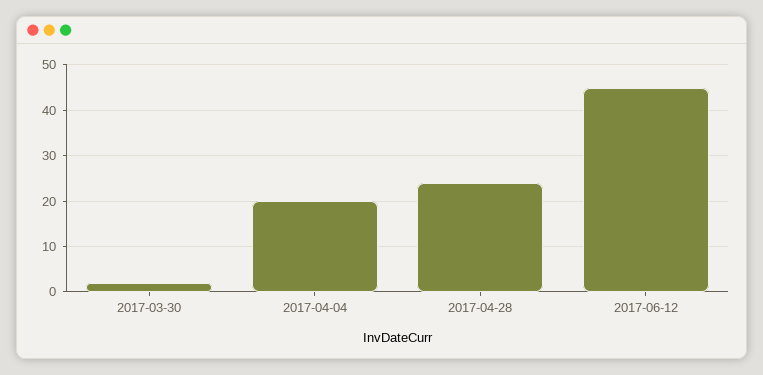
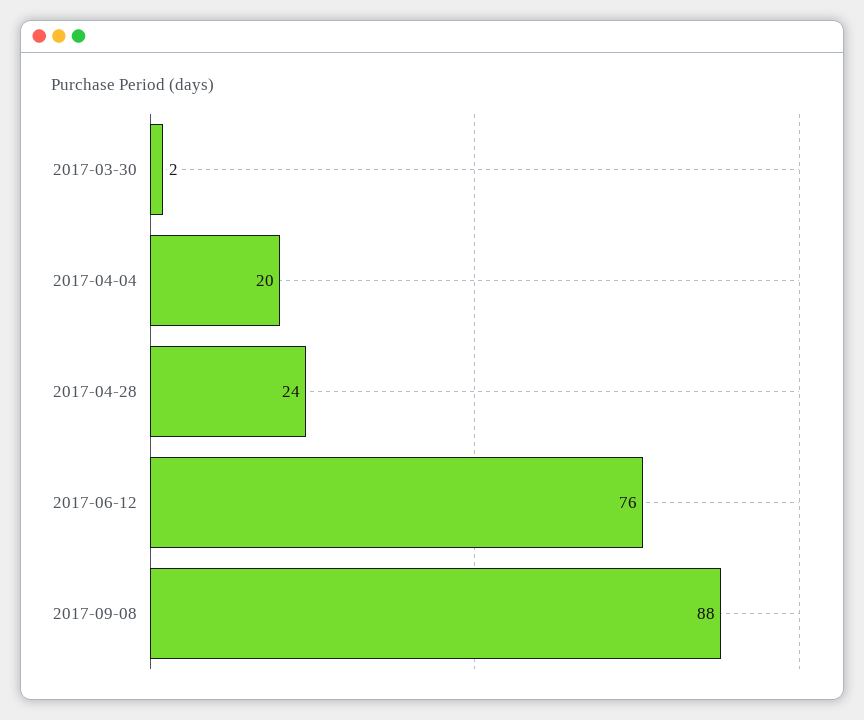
2017-06-12: 45 -> 76
2017-09-08: none -> 88

